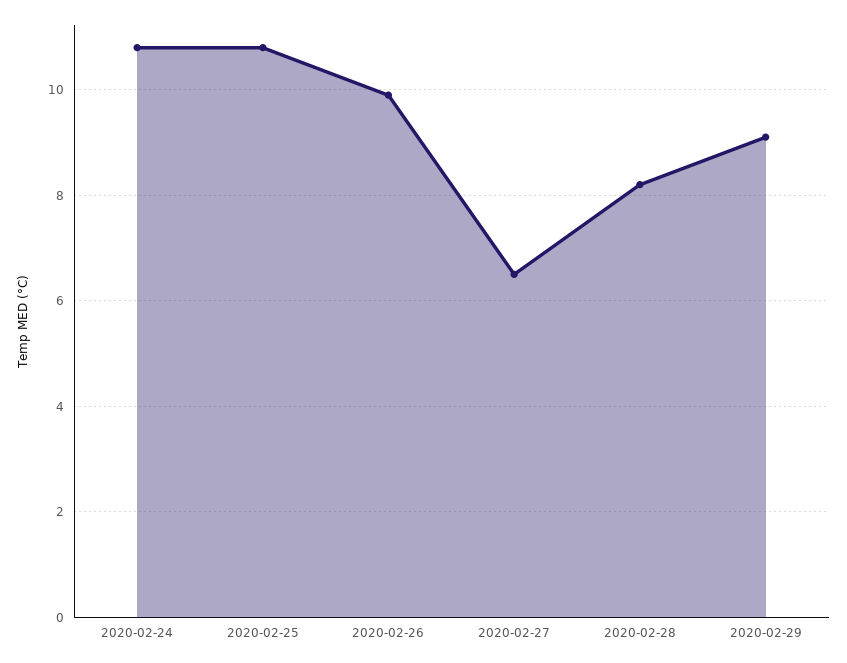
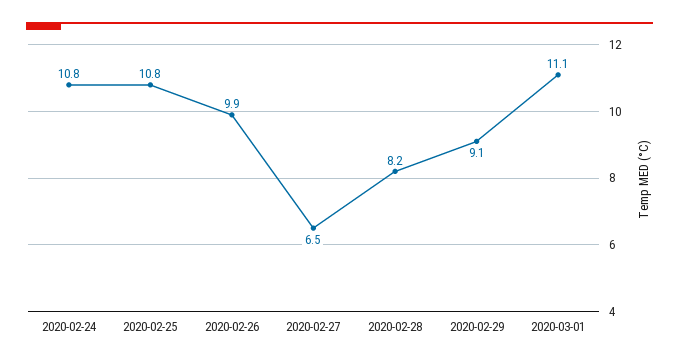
2020-03-01: none -> 11.1

